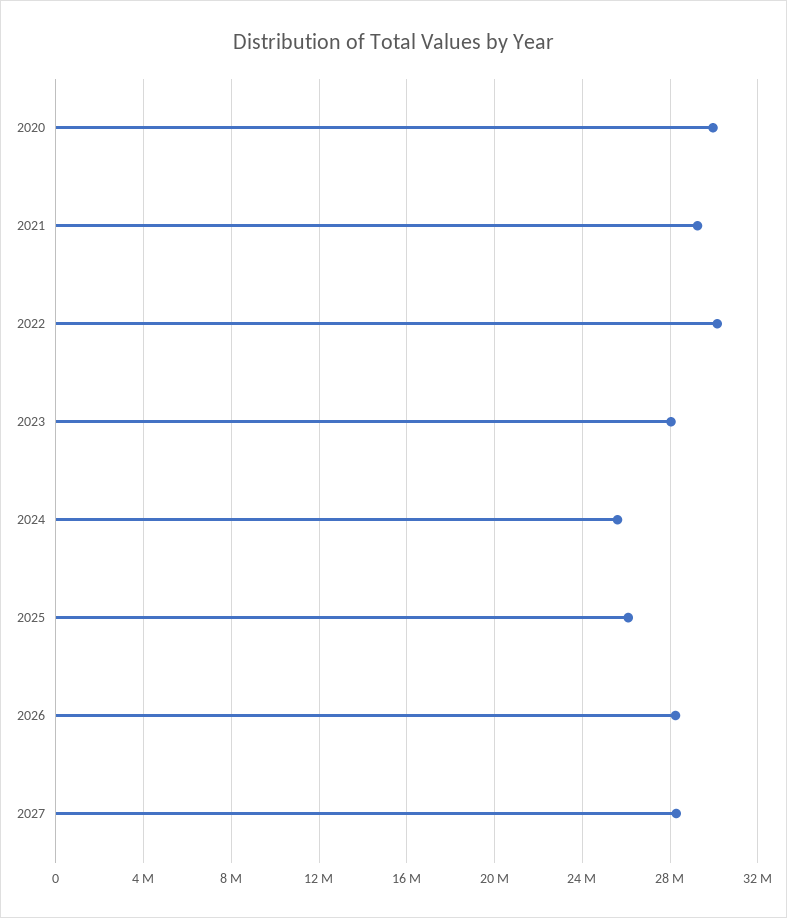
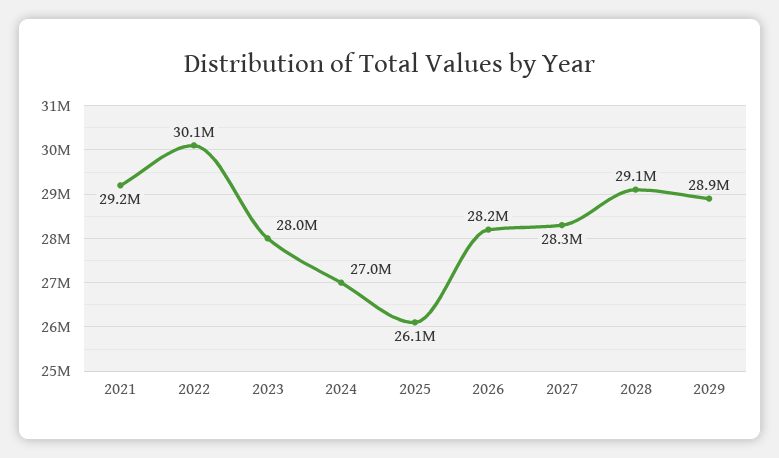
2020: 30000000 -> none
2024: 25500000 -> 27000000
2028: none -> 29100000
2029: none -> 28900000

